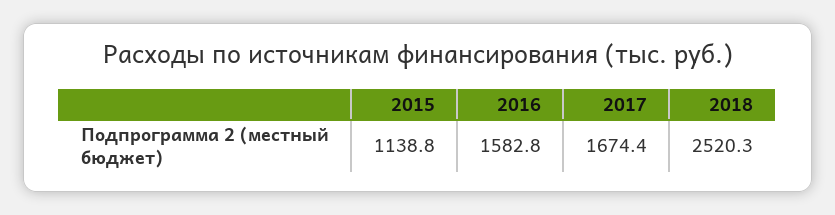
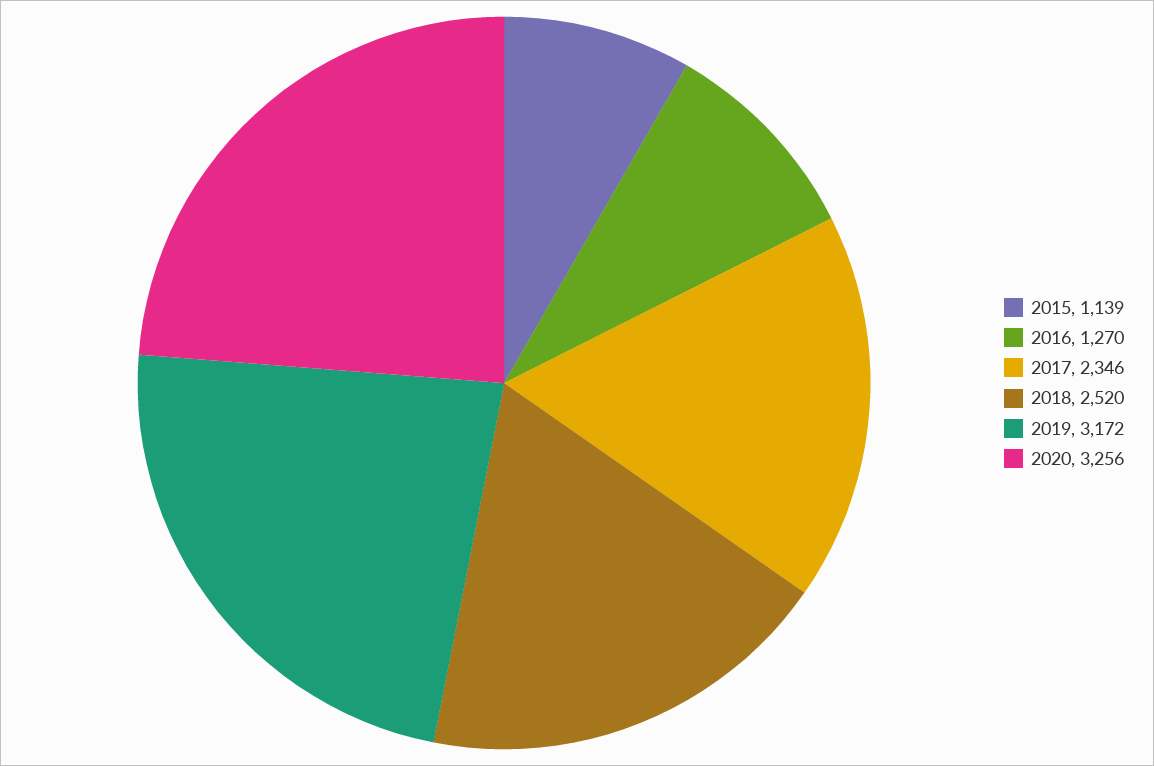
2016: 1582.8 -> 1270
2017: 1674.4 -> 2346
2019: none -> 3172
2020: none -> 3256

